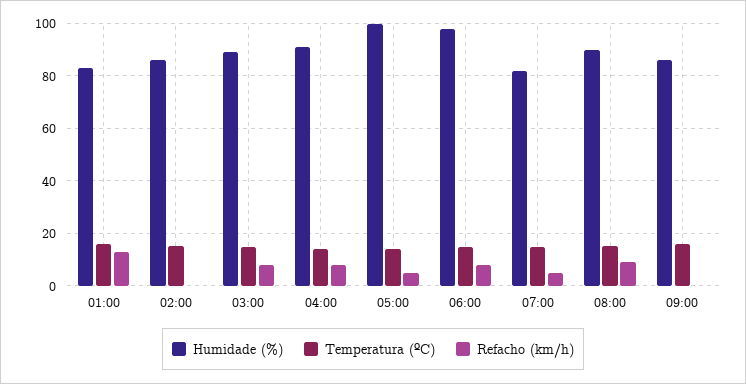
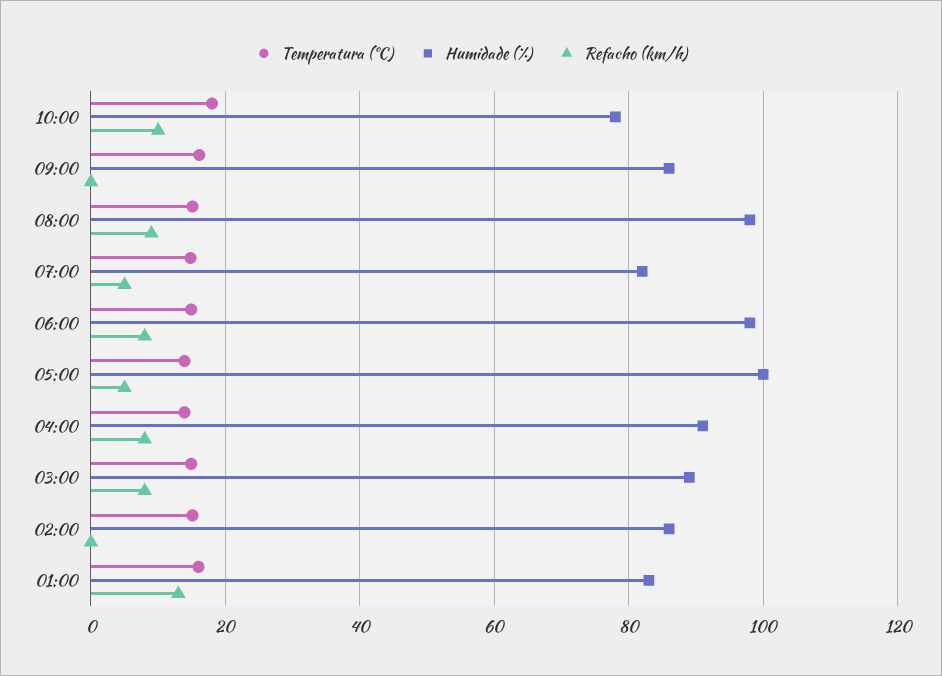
Humidade (%), 08:00: 90 -> 98
Temperatura (ºC), 10:00: none -> 18
Humidade (%), 10:00: none -> 78
Refacho (km/h), 10:00: none -> 10

